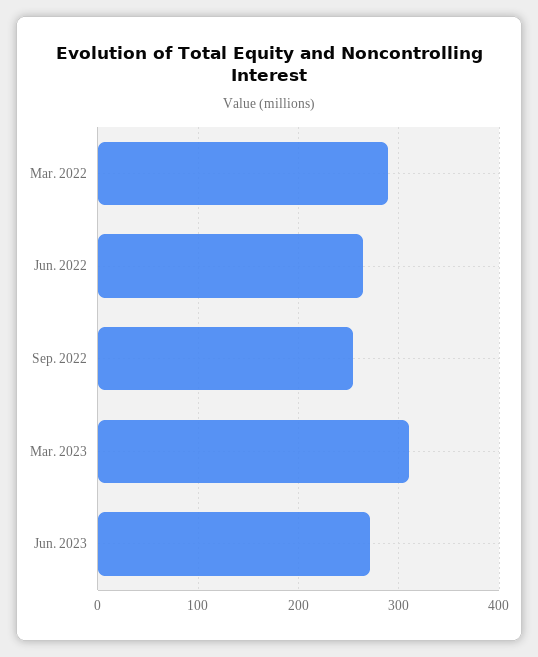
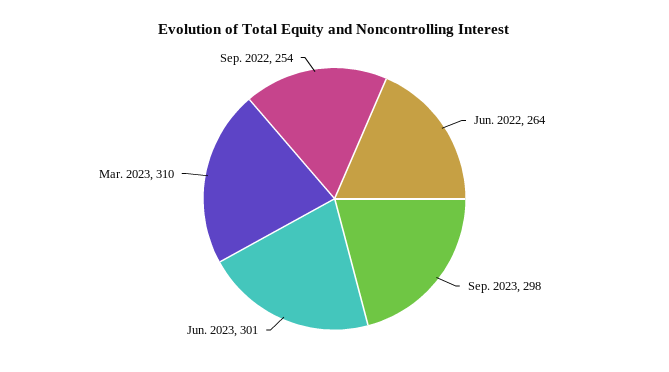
Mar. 2022: 290 -> none
Jun. 2023: 270 -> 301
Sep. 2023: none -> 298

